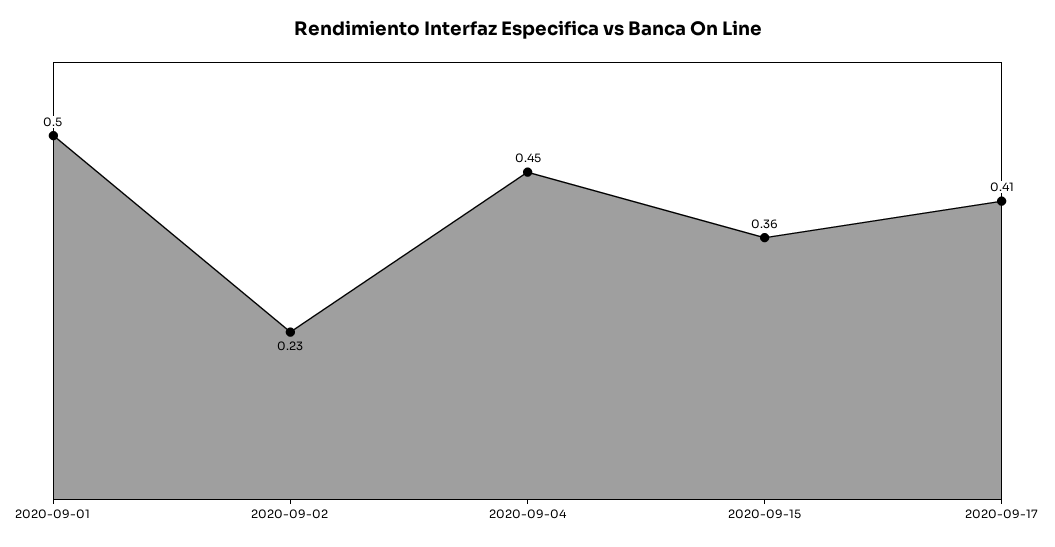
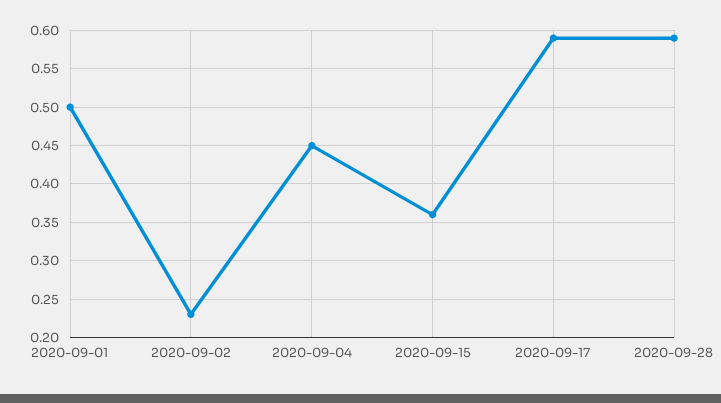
2020-09-17: 0.41 -> 0.59
2020-09-28: none -> 0.59

